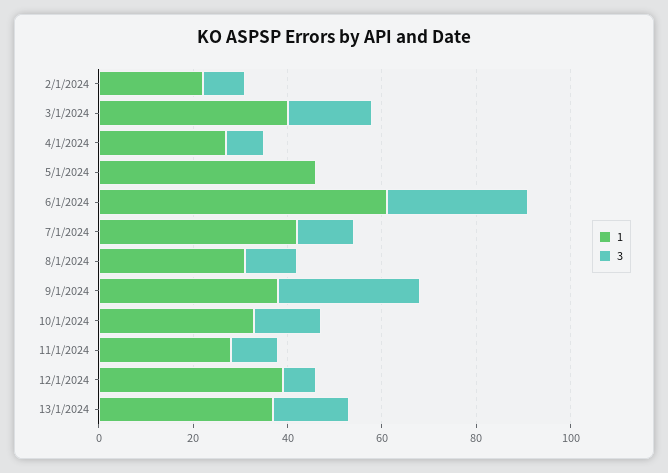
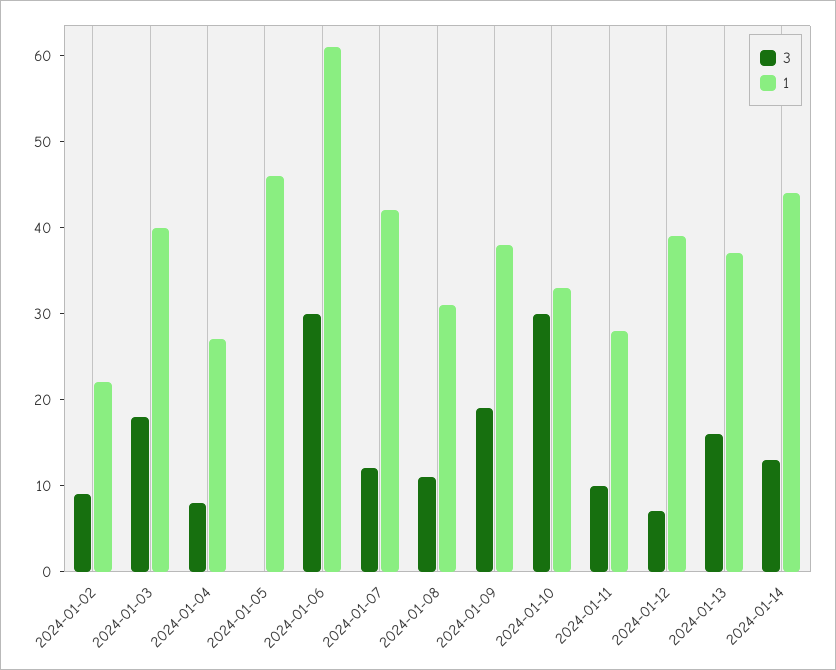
3, 9/1/2024: 30 -> 19
3, 10/1/2024: 15 -> 30
3, 2024-01-14: none -> 13
1, 2024-01-14: none -> 44

